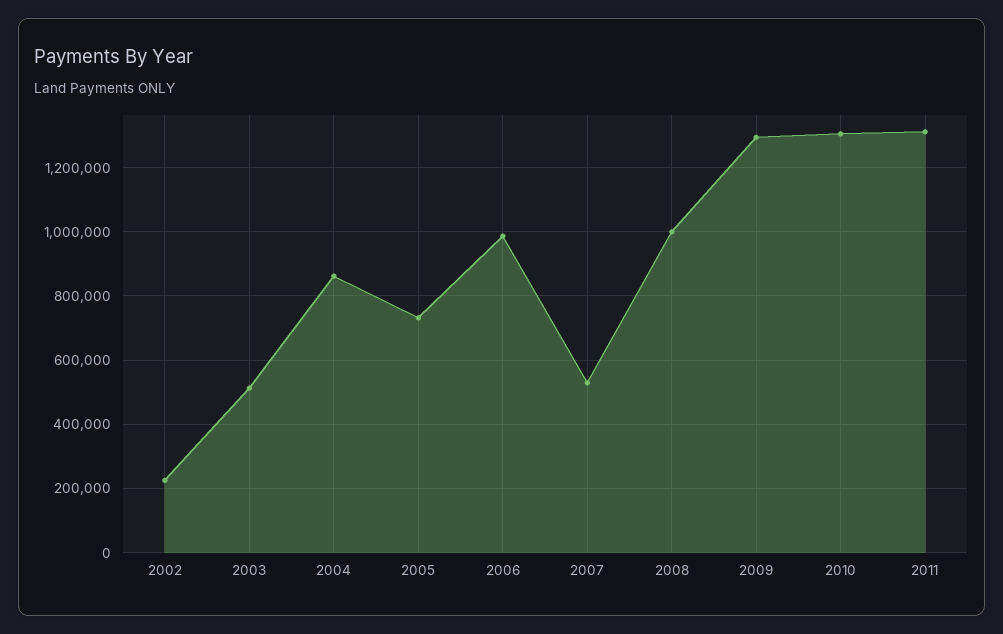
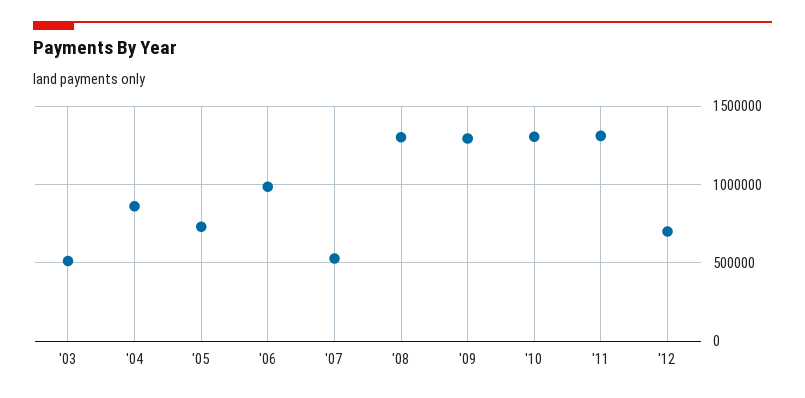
2002: 220000 -> none
2008: 1000000 -> 1300000
'12: none -> 700000

